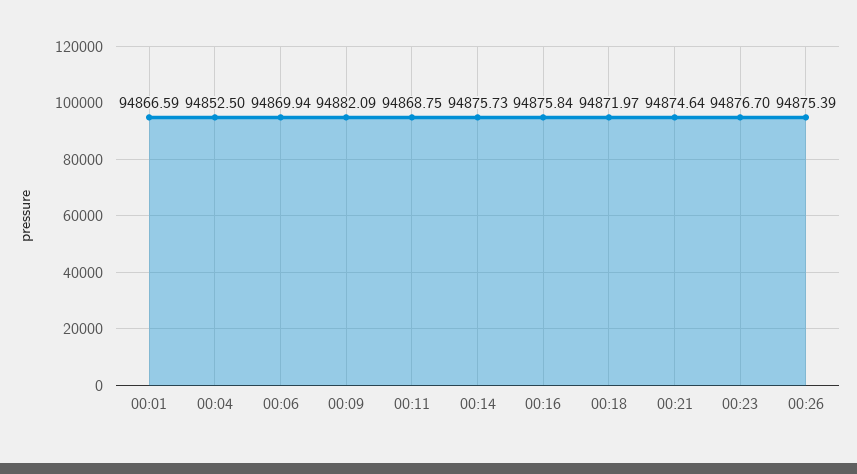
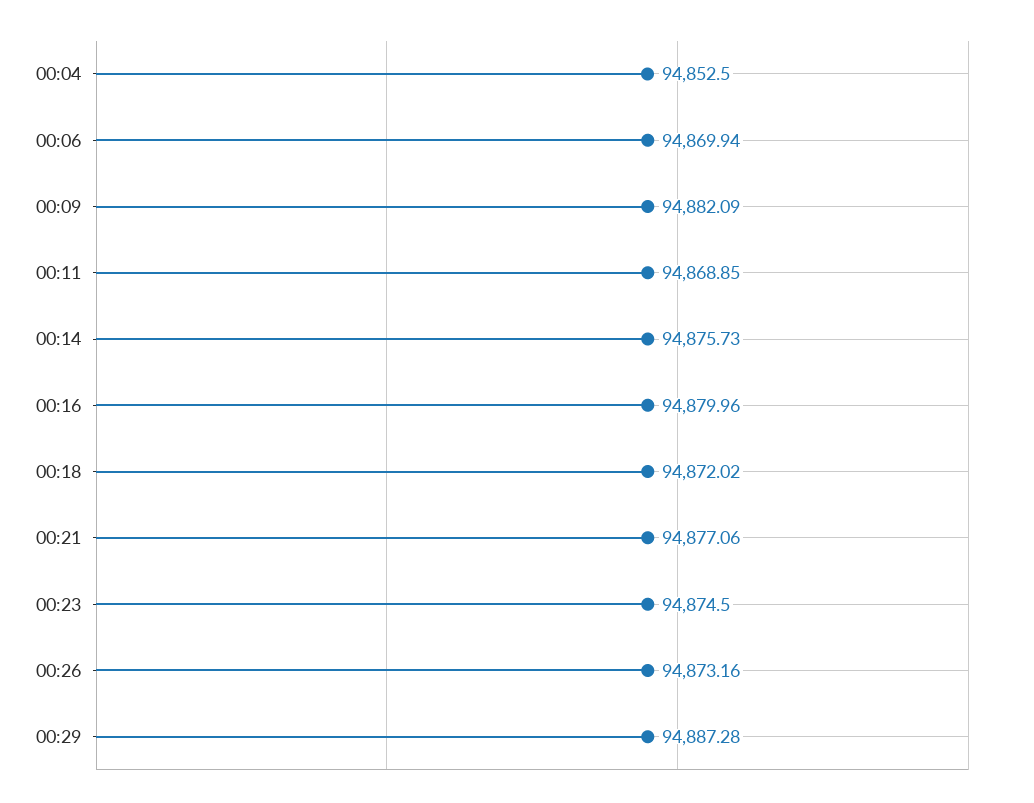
00:01: 94866.59 -> none
00:11: 94868.75 -> 94868.85
00:16: 94875.84 -> 94879.96
00:18: 94871.97 -> 94872.02
00:21: 94874.64 -> 94877.06
00:23: 94876.7 -> 94874.5
00:26: 94875.39 -> 94873.16
00:29: none -> 94887.28

